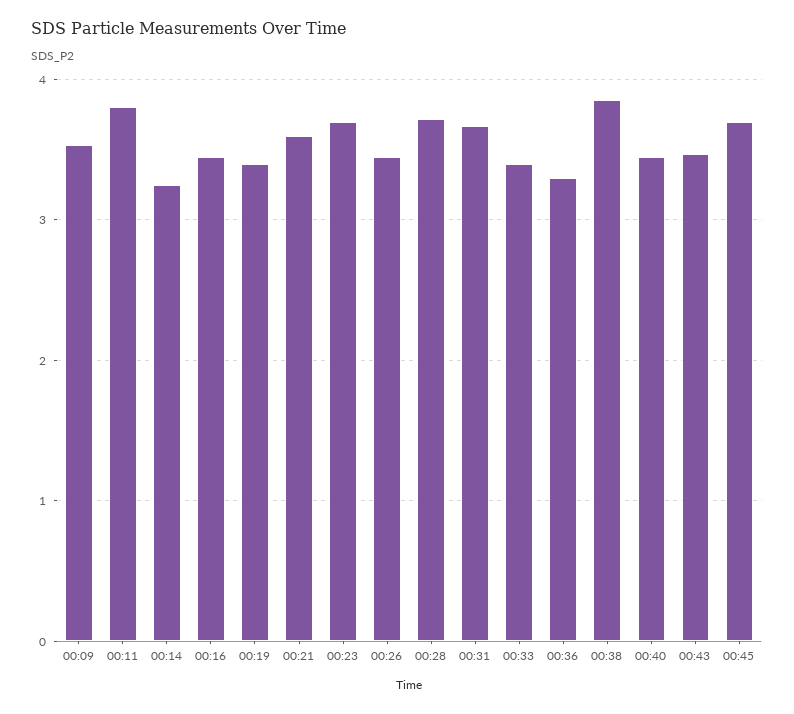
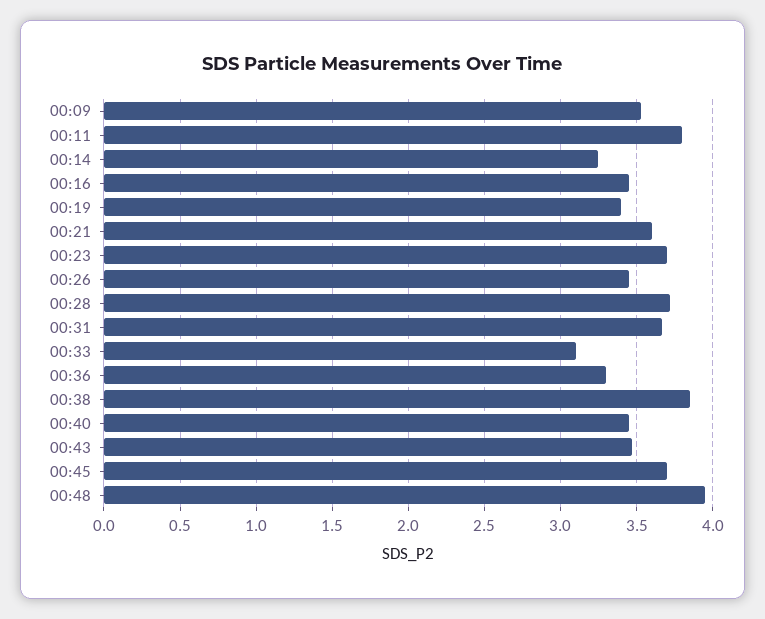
00:33: 3.4 -> 3.1
00:48: none -> 3.95

